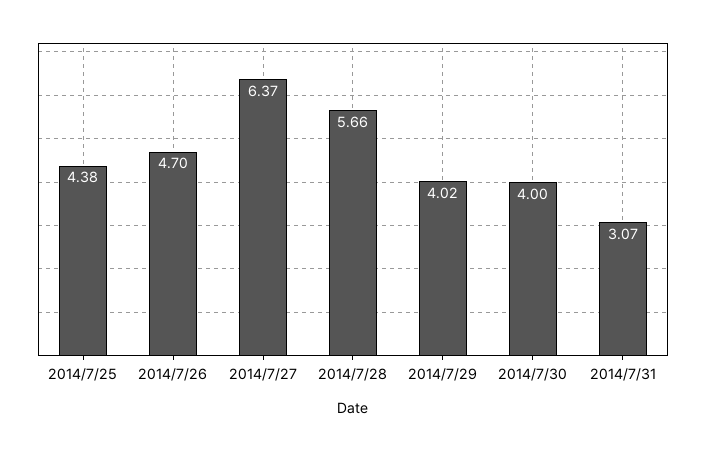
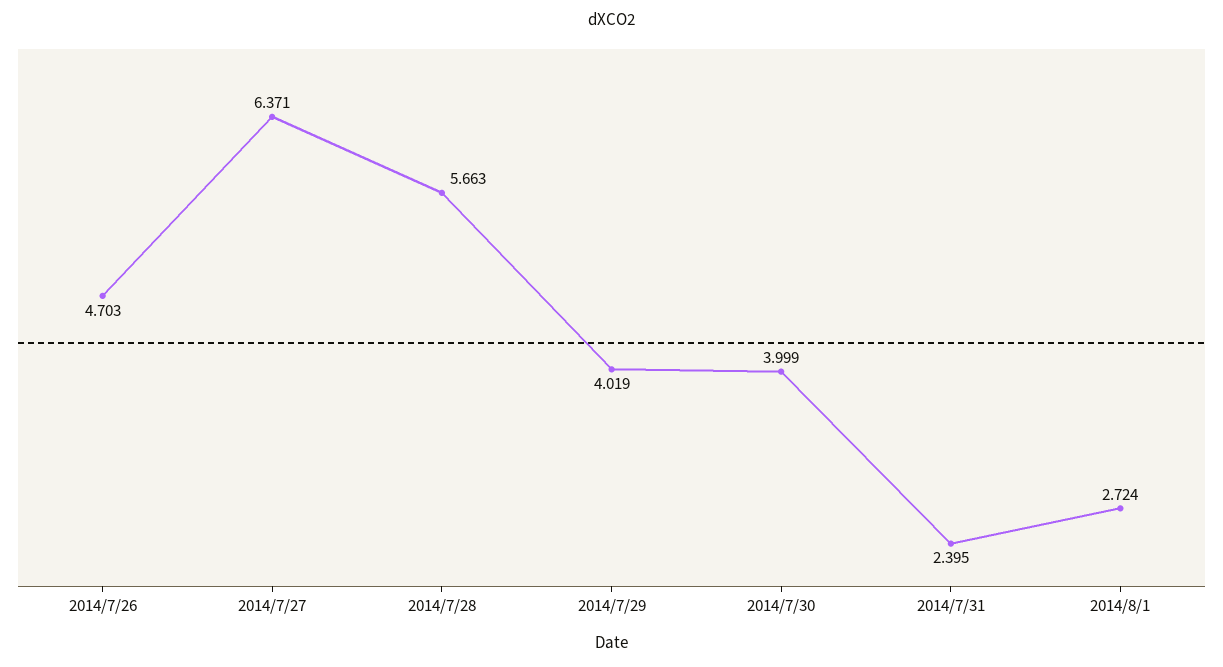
2014/7/25: 4.38 -> none
2014/7/31: 3.07 -> 2.395
2014/8/1: none -> 2.724

